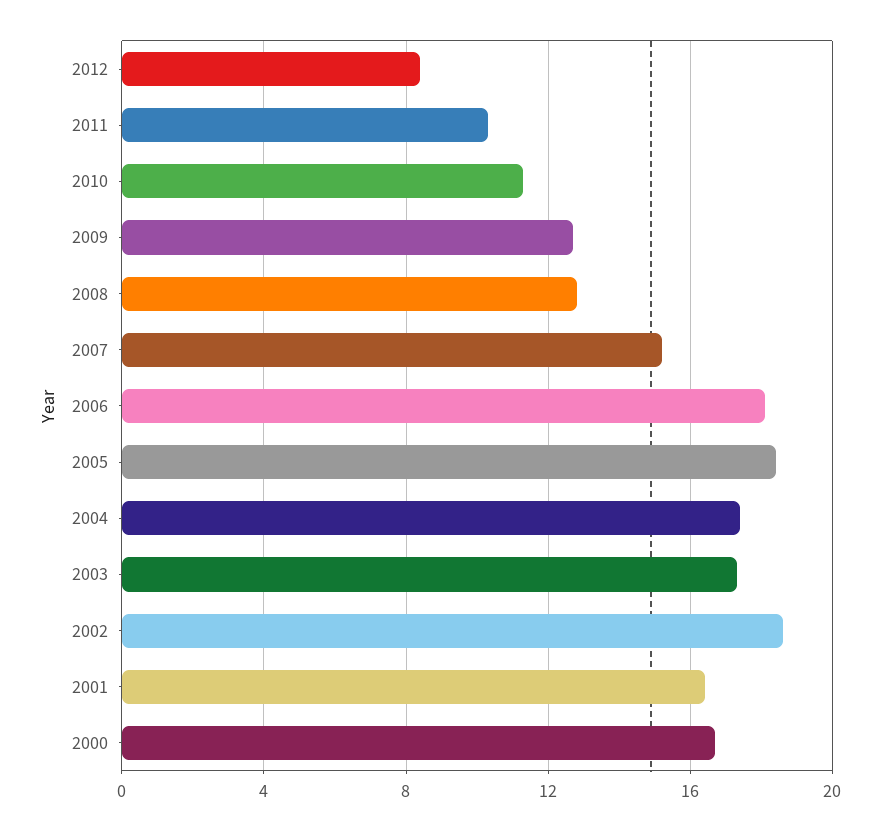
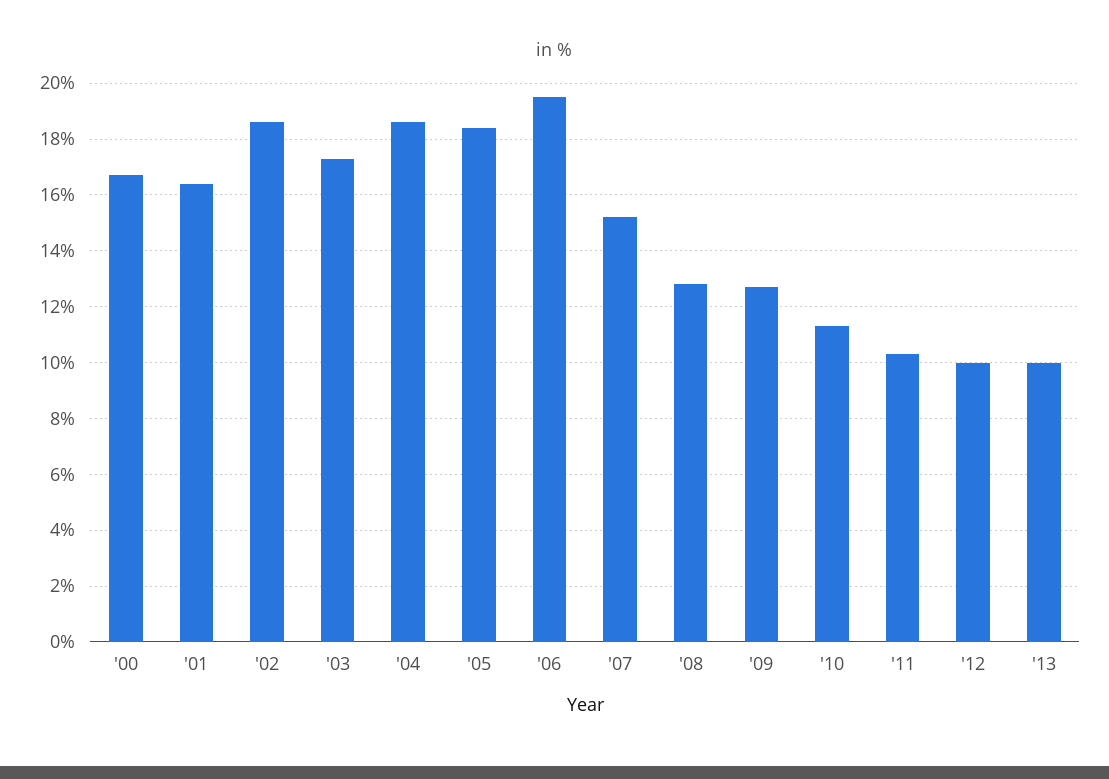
2012: 8.5 -> 10
2006: 18 -> 19.5
2004: 17.5 -> 18.5
'13: none -> 10

